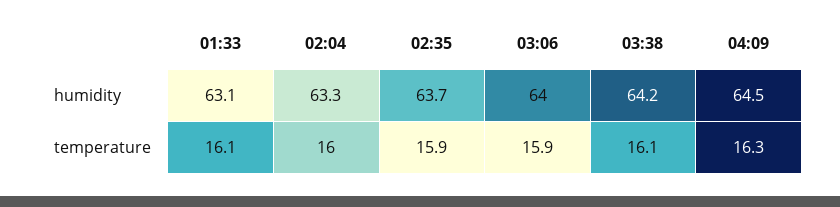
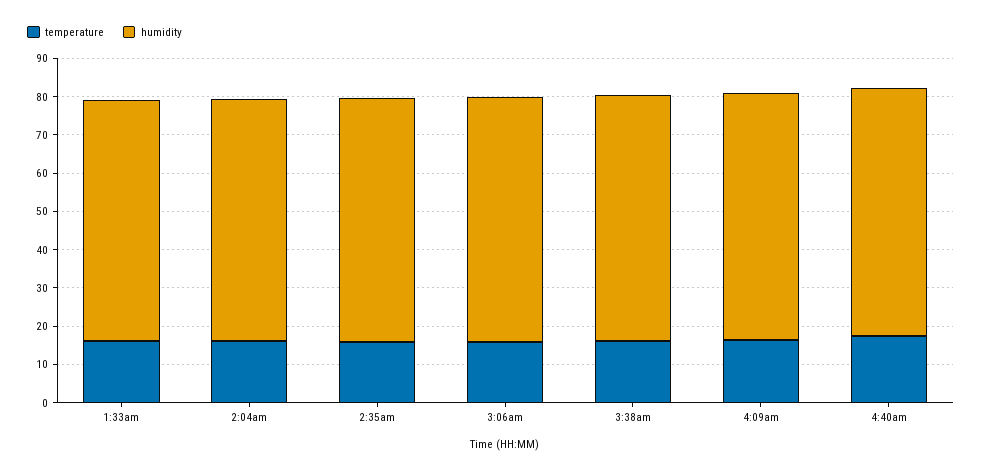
temperature, 4:40am: none -> 17.5
humidity, 4:40am: none -> 65

